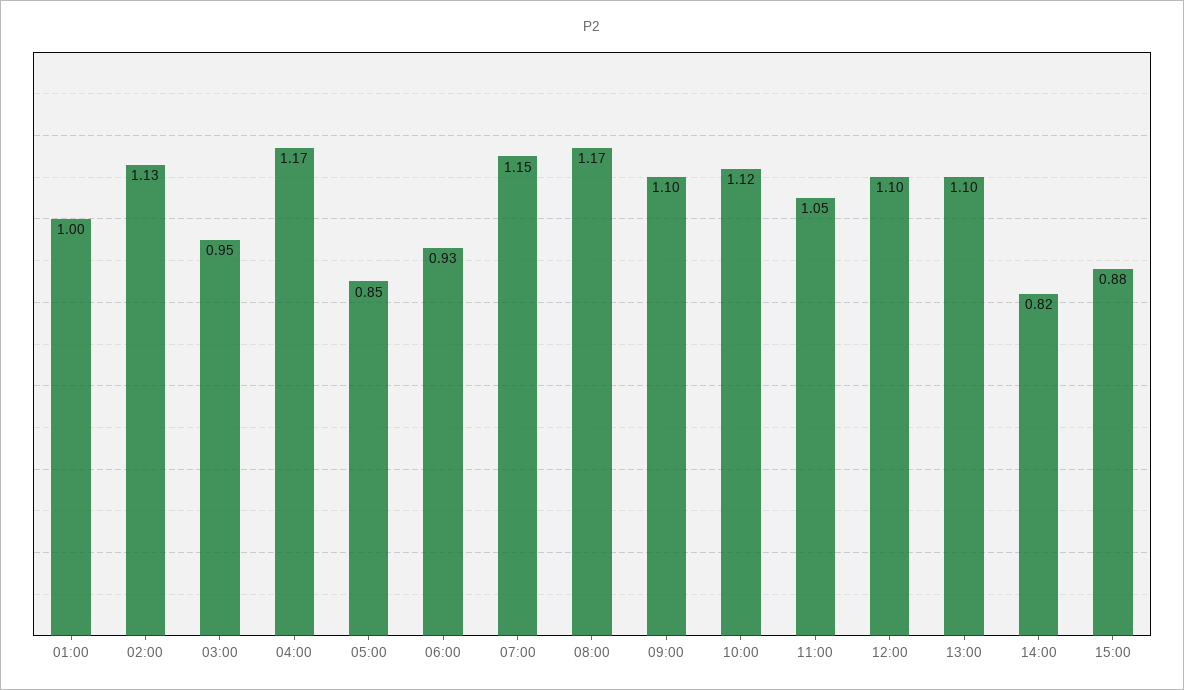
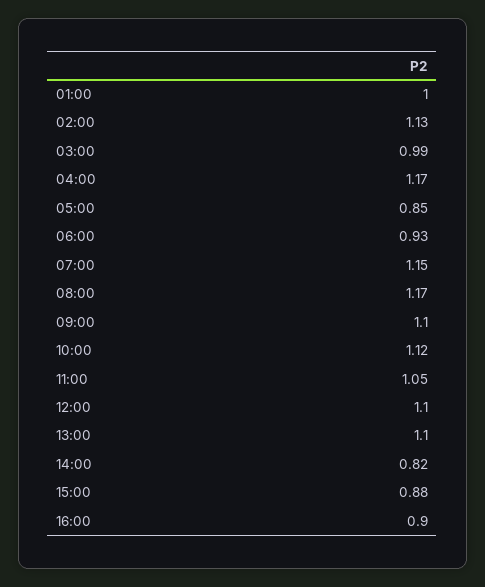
03:00: 0.95 -> 0.99
16:00: none -> 0.9

